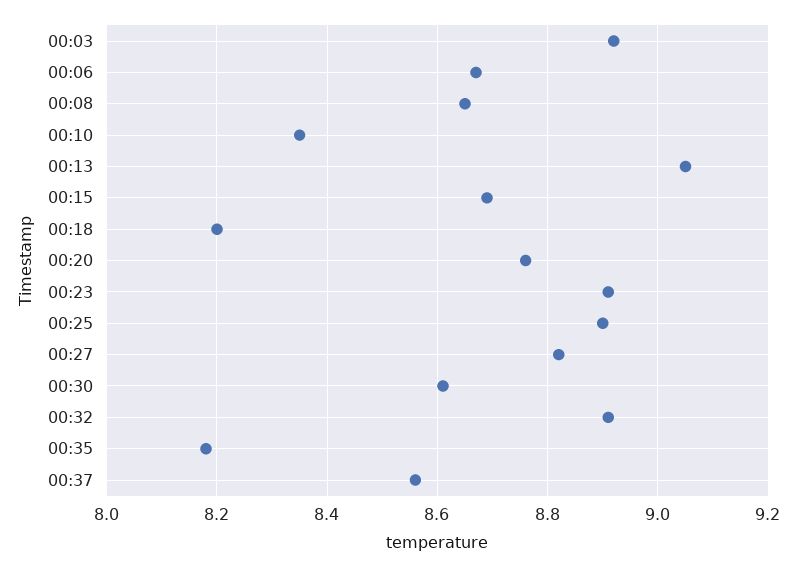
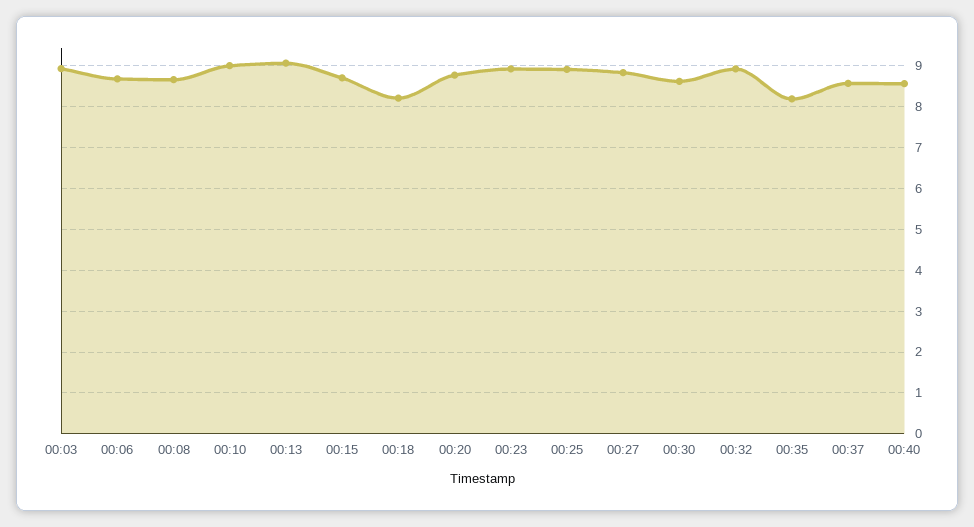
00:10: 8.35 -> 9
00:40: none -> 8.6

